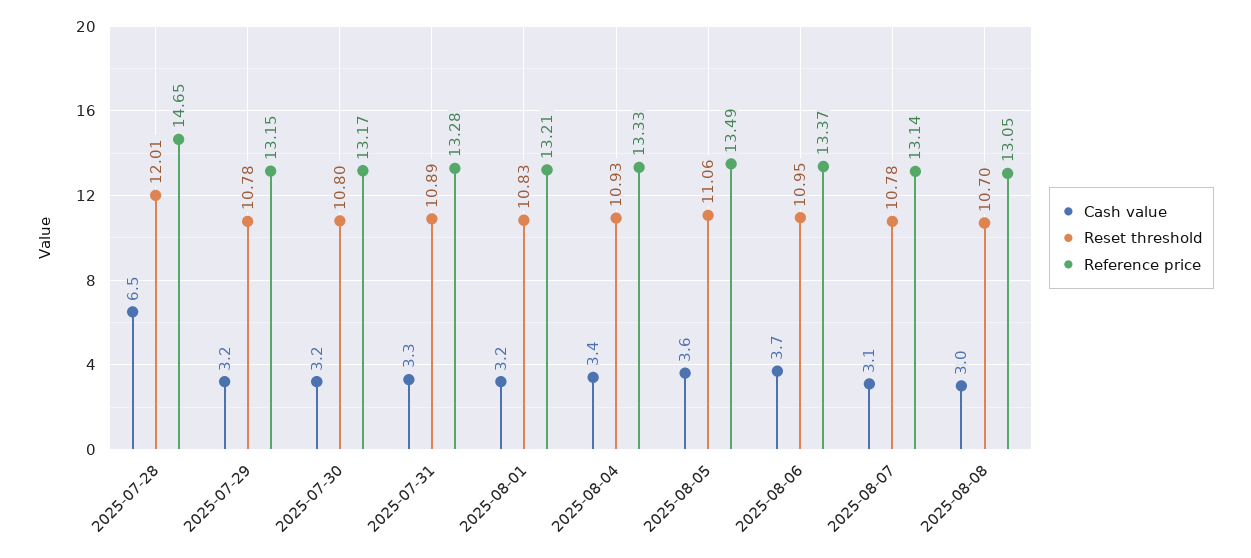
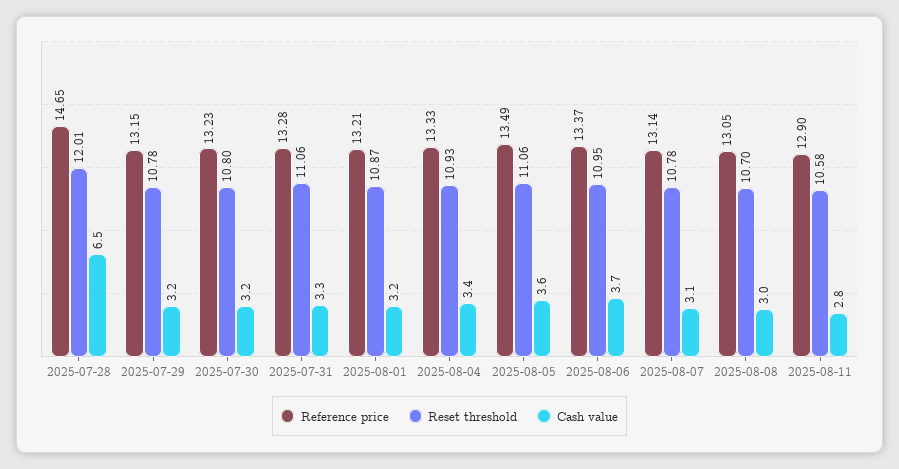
Reference price, 2025-07-30: 13.17 -> 13.23
Reset threshold, 2025-07-31: 10.89 -> 11.06
Reset threshold, 2025-08-01: 10.83 -> 10.87
Reference price, 2025-08-11: none -> 12.9
Reset threshold, 2025-08-11: none -> 10.58
Cash value, 2025-08-11: none -> 2.8

